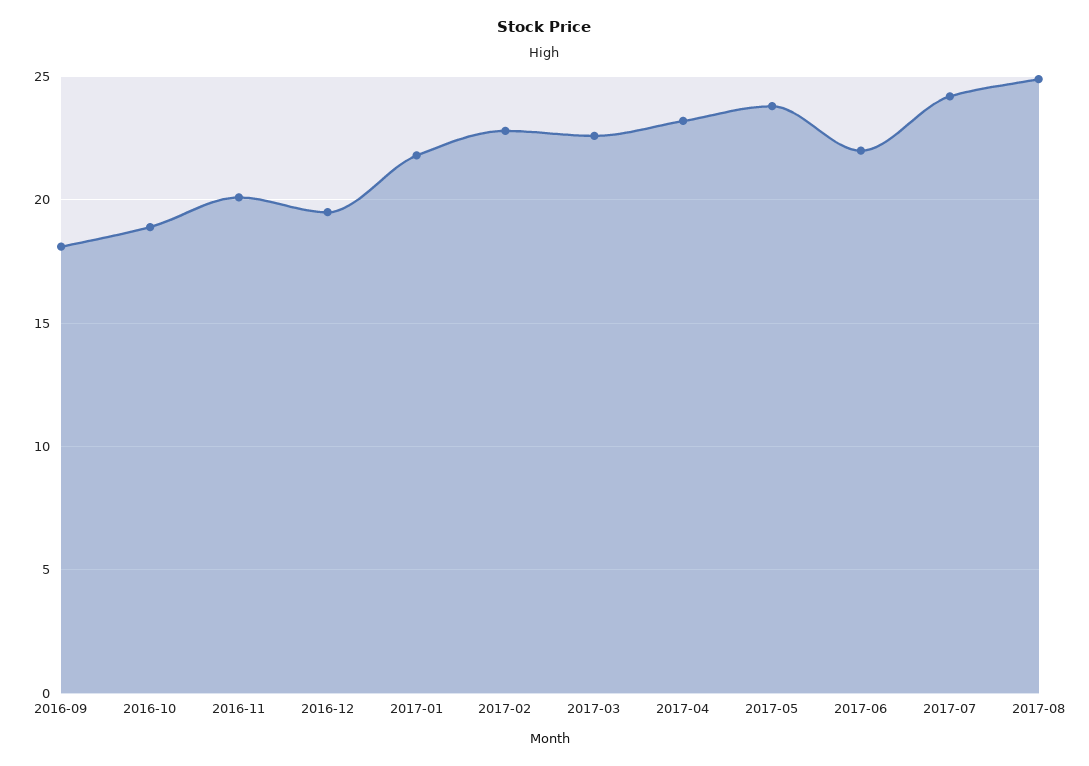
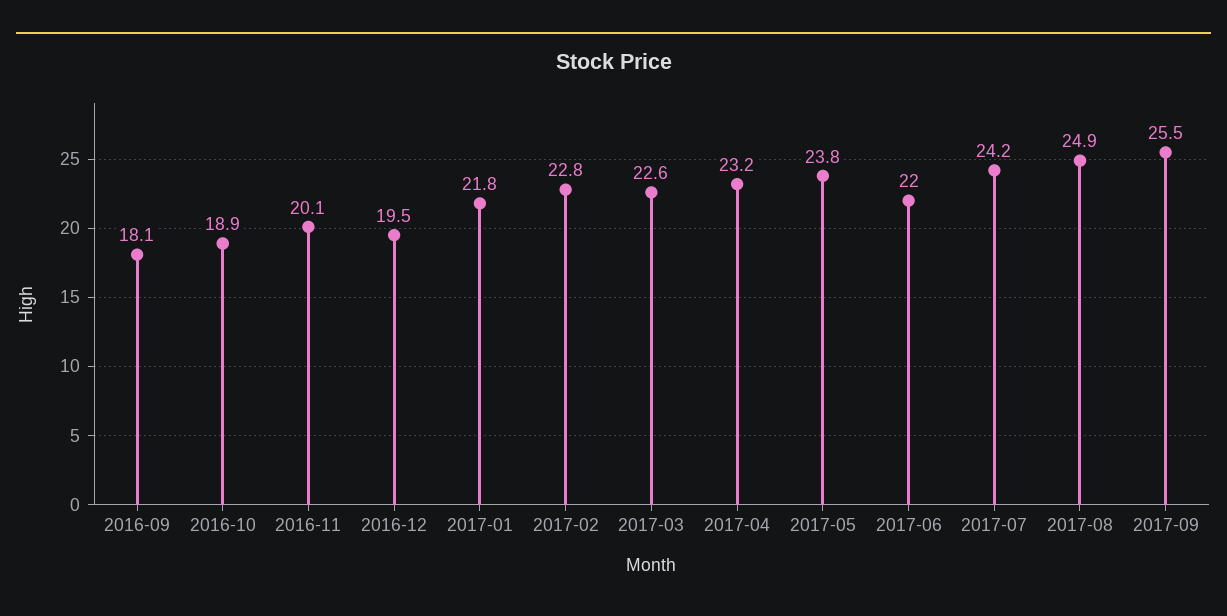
2017-09: none -> 25.5

